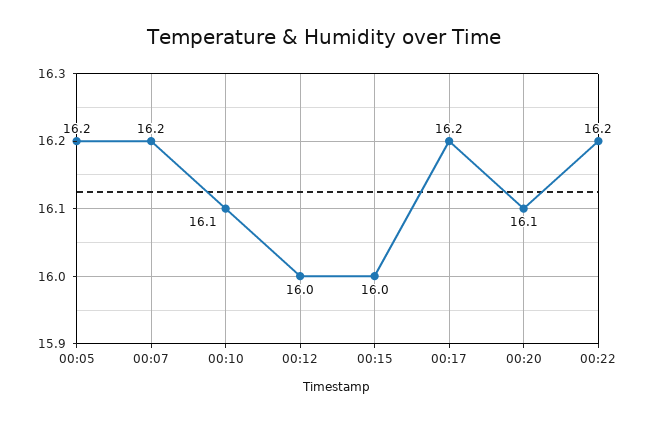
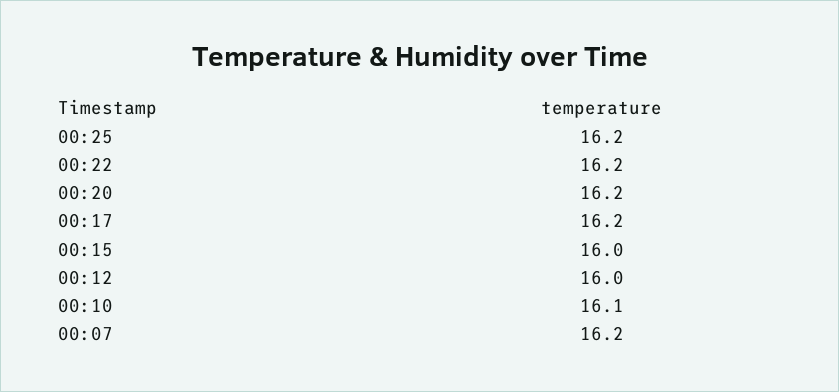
00:05: 16.2 -> none
00:20: 16.1 -> 16.2
00:25: none -> 16.2

